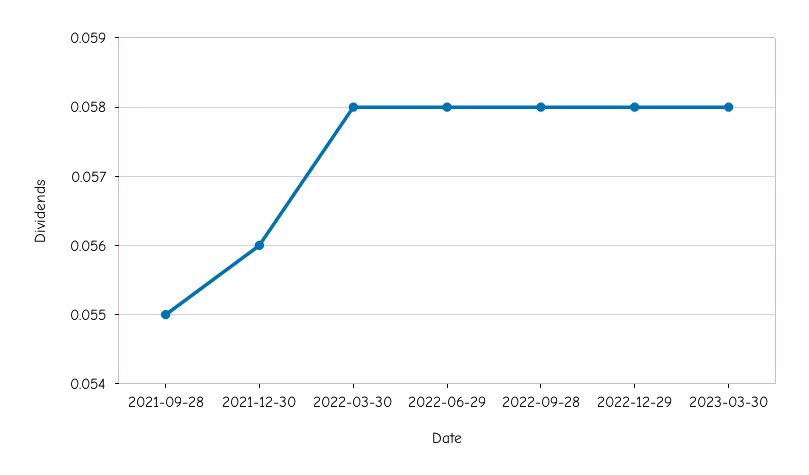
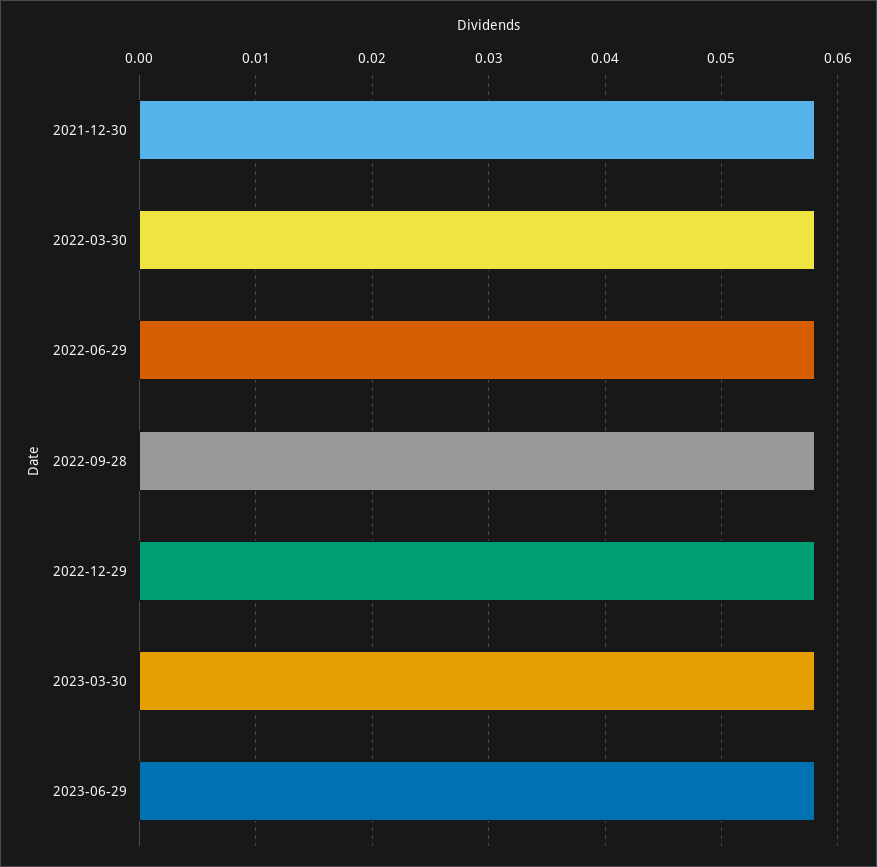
2021-09-28: 0.055 -> none
2021-12-30: 0.056 -> 0.058
2023-06-29: none -> 0.058

